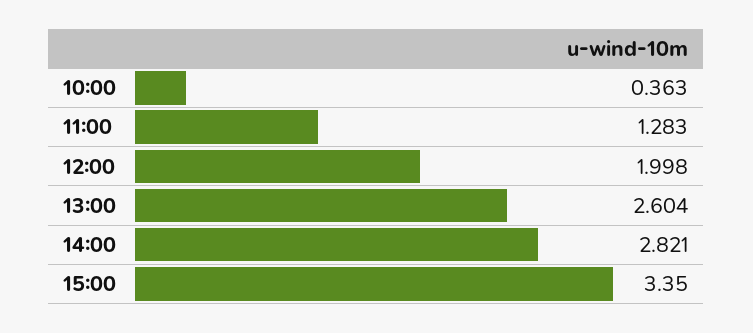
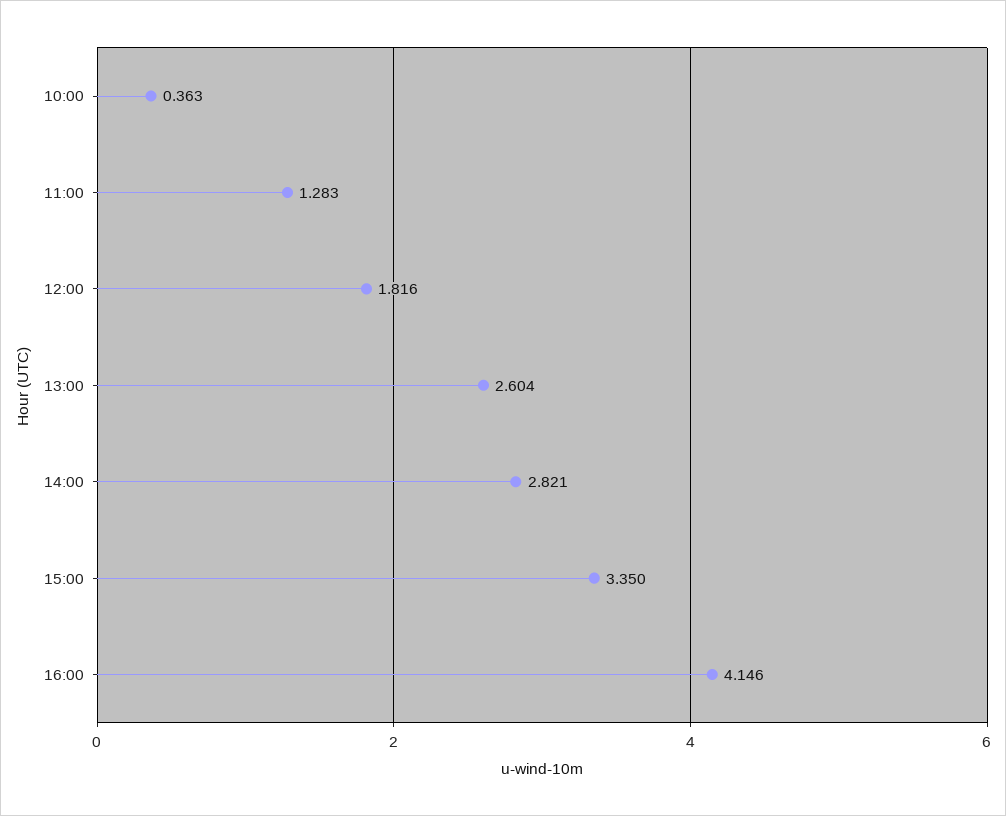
12:00: 1.998 -> 1.816
16:00: none -> 4.146

